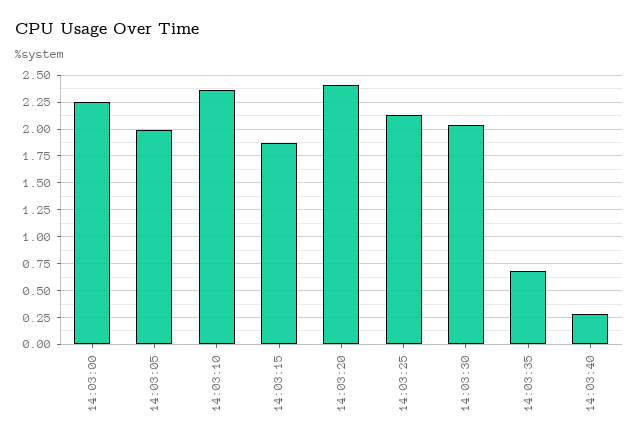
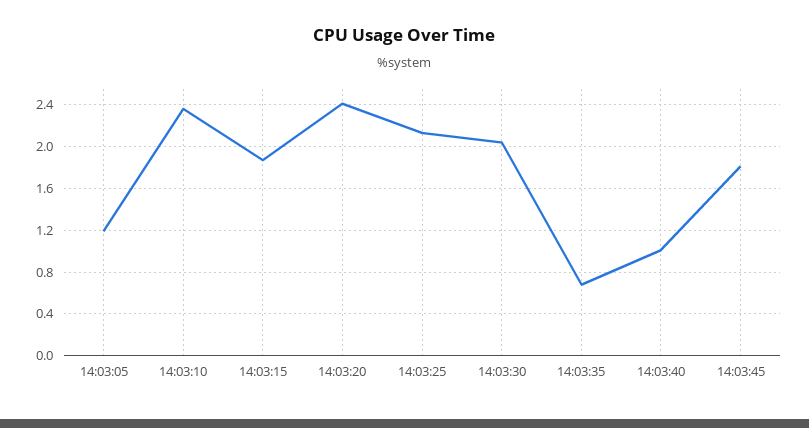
14:03:00: 2.25 -> none
14:03:05: 2 -> 1.2
14:03:40: 0.25 -> 1
14:03:45: none -> 1.8

